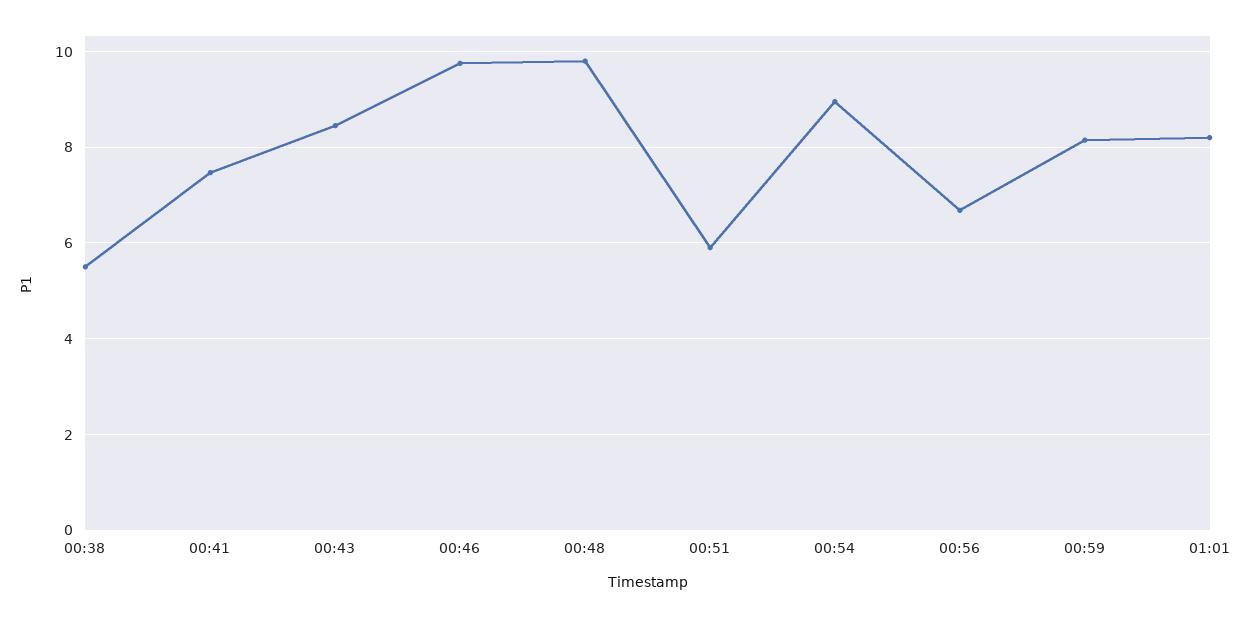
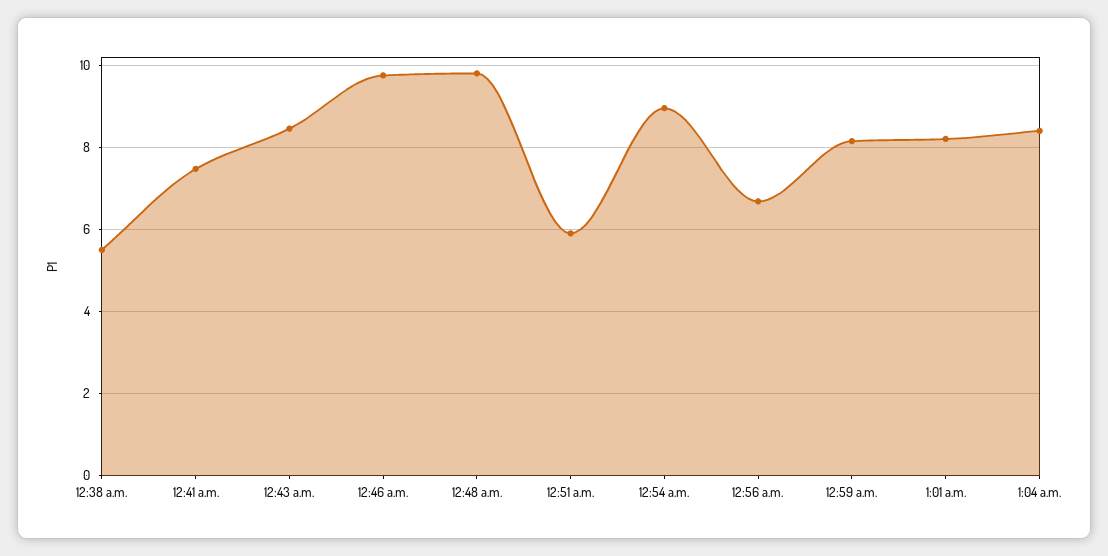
1:04 a.m.: none -> 8.4

